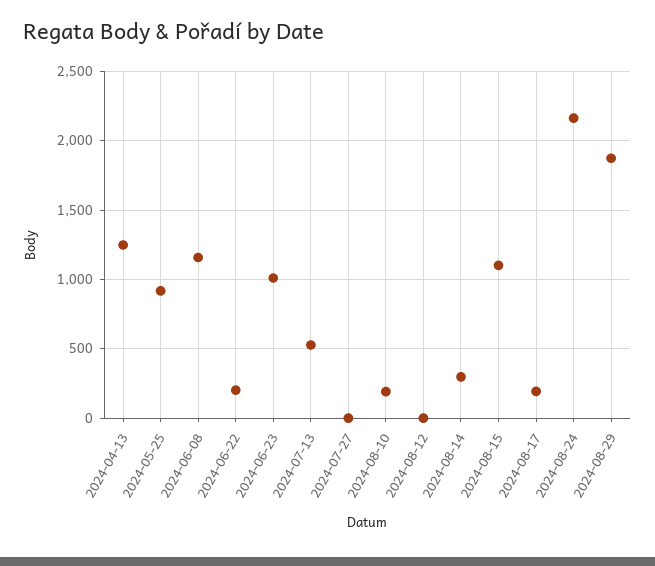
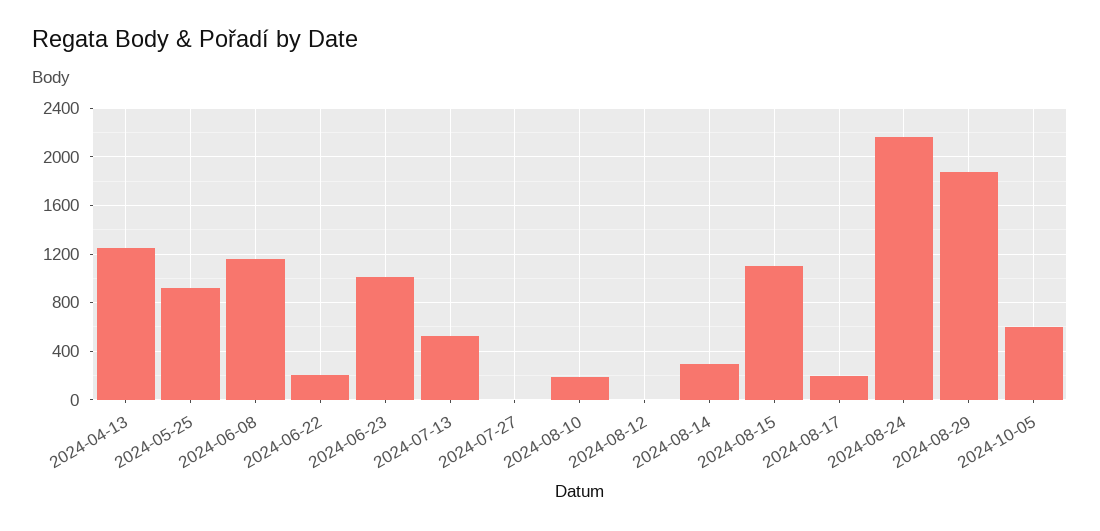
2024-10-05: none -> 600

